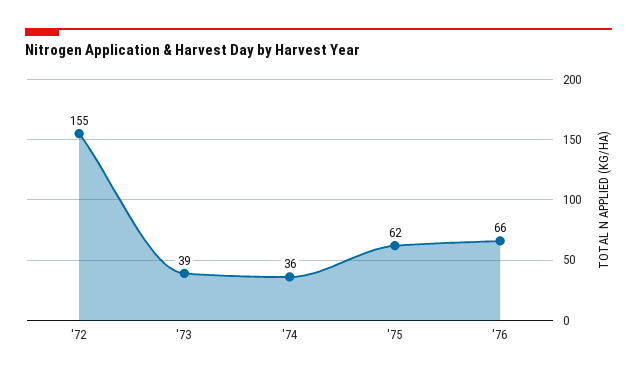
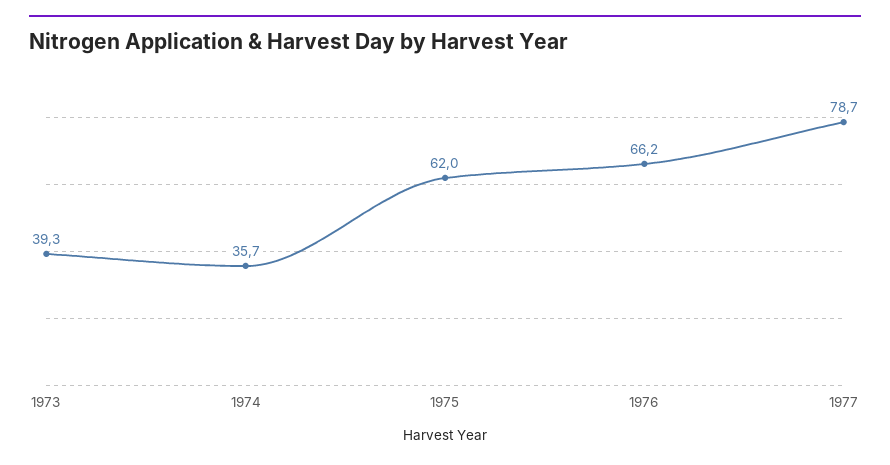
'72: 155 -> none
1977: none -> 78.7

